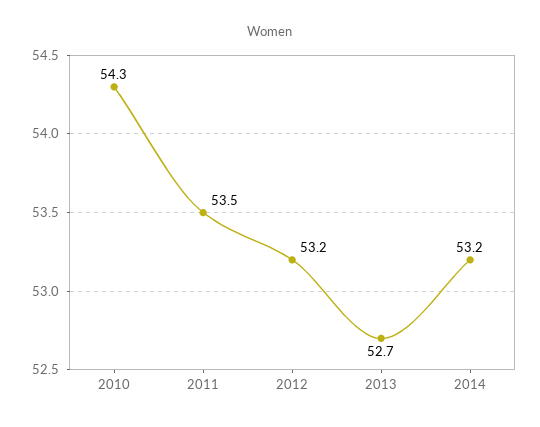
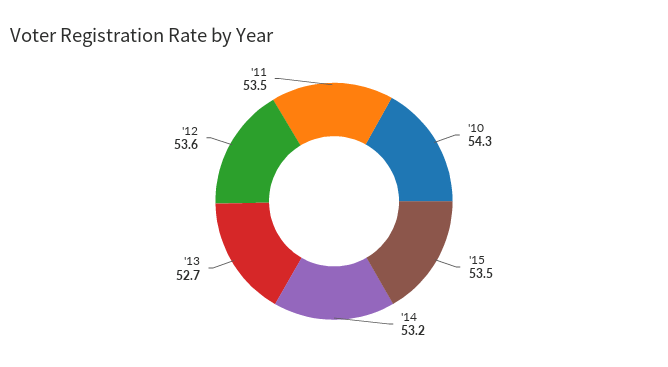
2012: 53.2 -> 53.6
'15: none -> 53.5

